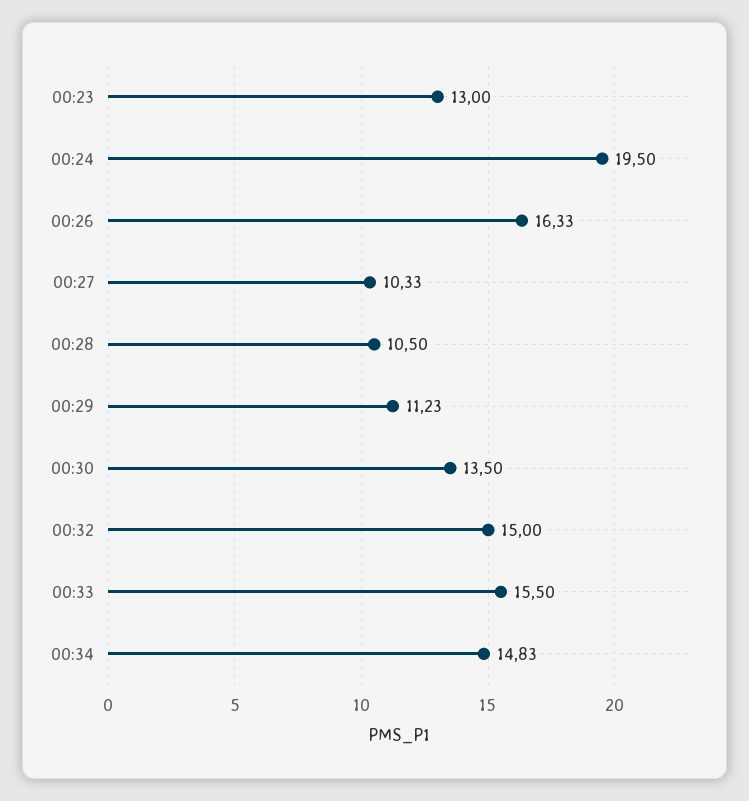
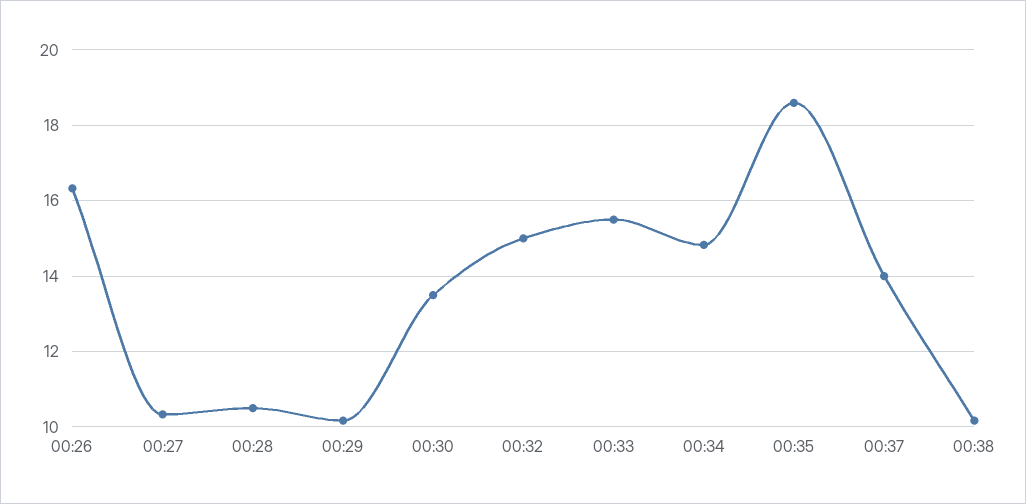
00:23: 13 -> none
00:24: 19.5 -> none
00:29: 11.23 -> 10.2
00:35: none -> 18.6
00:37: none -> 14
00:38: none -> 10.2

